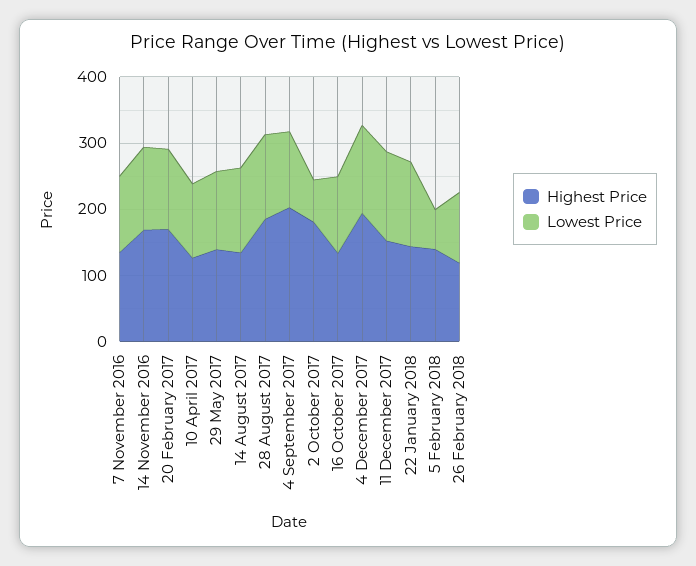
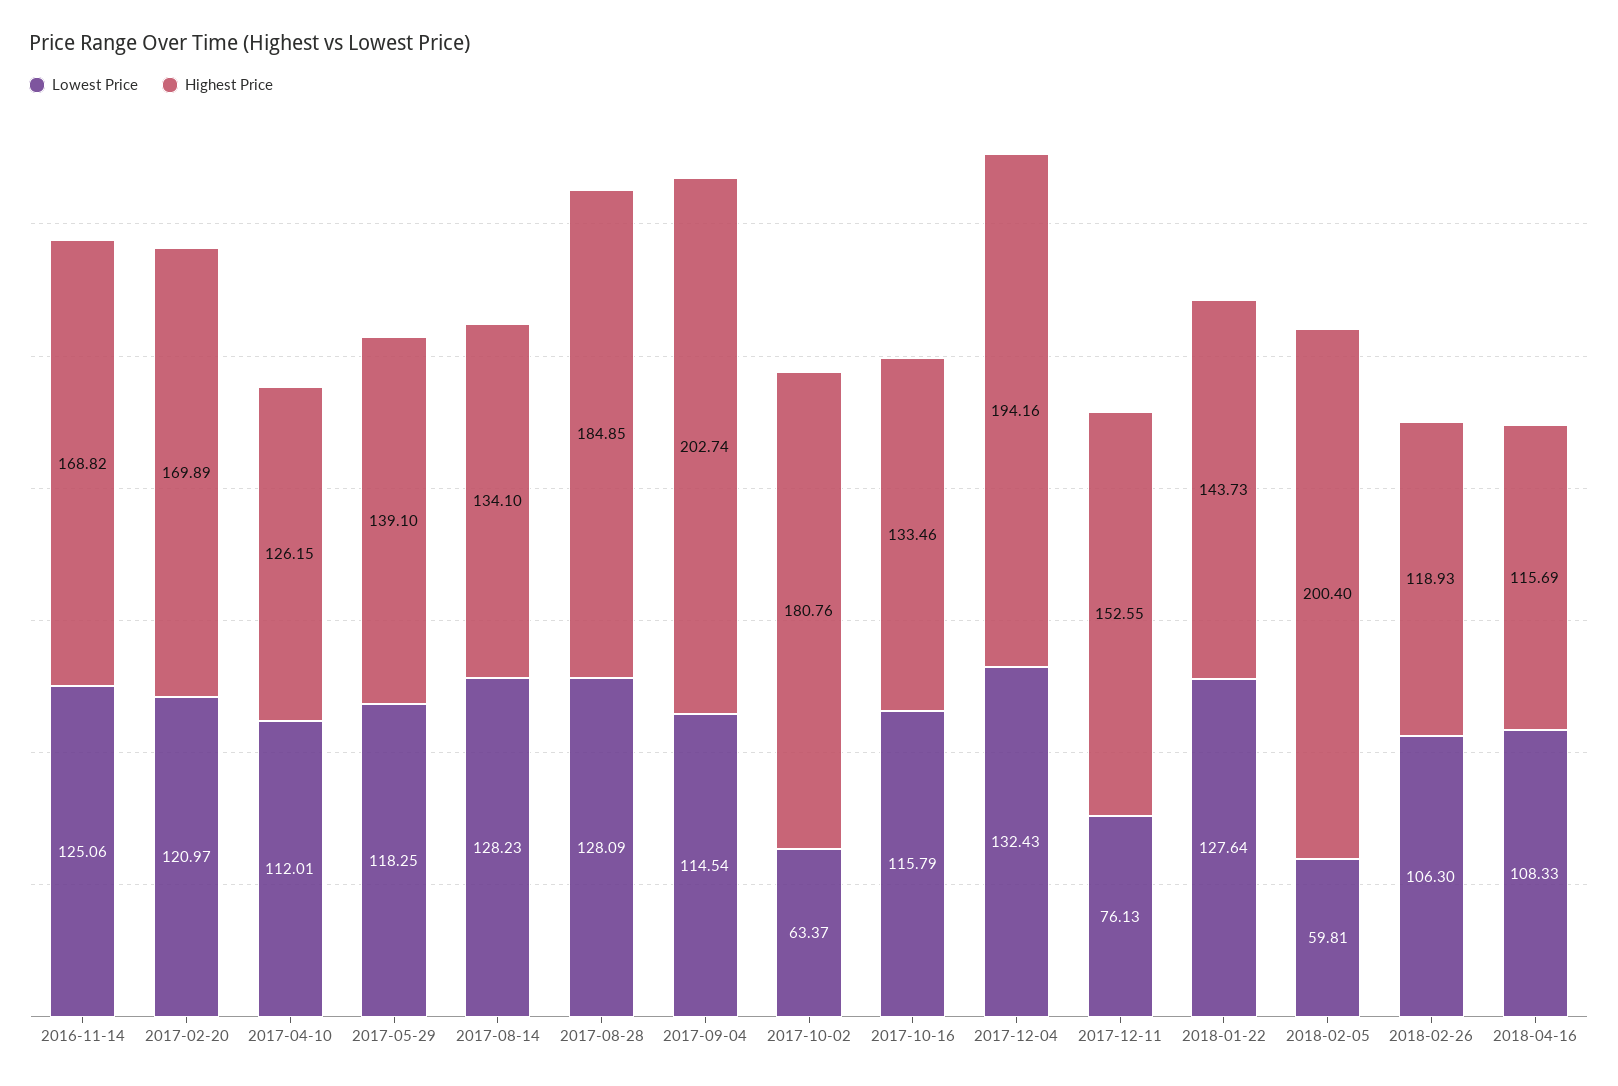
Highest Price, 7 November 2016: 140 -> none
Lowest Price, 7 November 2016: 120 -> none
Lowest Price, 11 December 2017: 140 -> 76.13
Highest Price, 5 February 2018: 140 -> 200.4
Lowest Price, 2018-04-16: none -> 108.33
Highest Price, 2018-04-16: none -> 115.69

